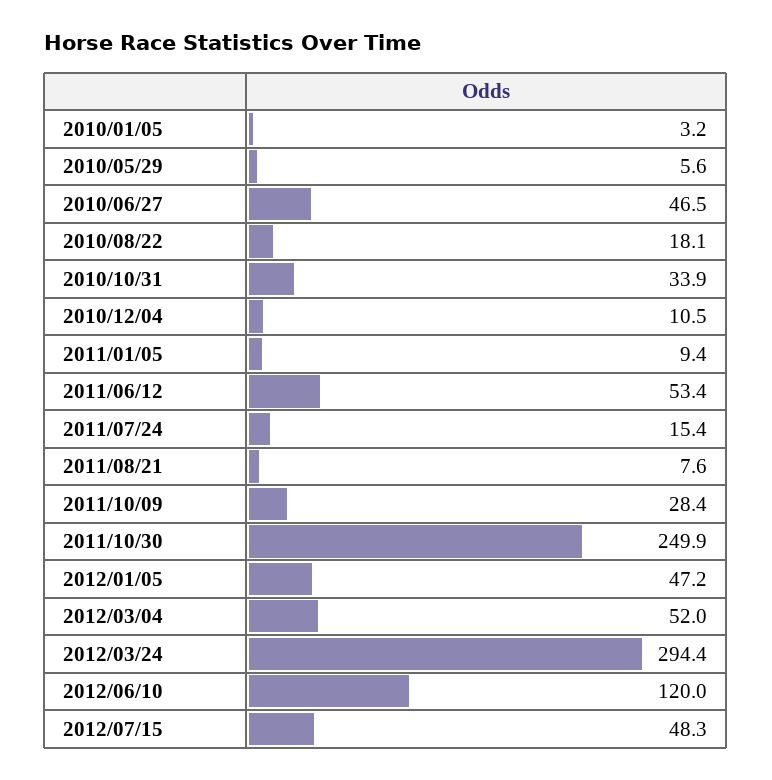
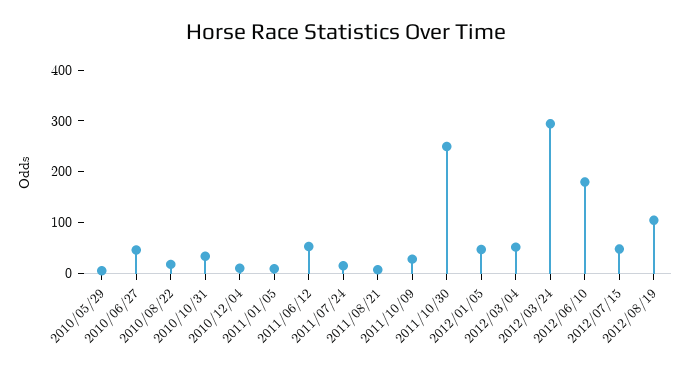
2010/01/05: 3.2 -> none
2012/06/10: 120 -> 180
2012/08/19: none -> 100

